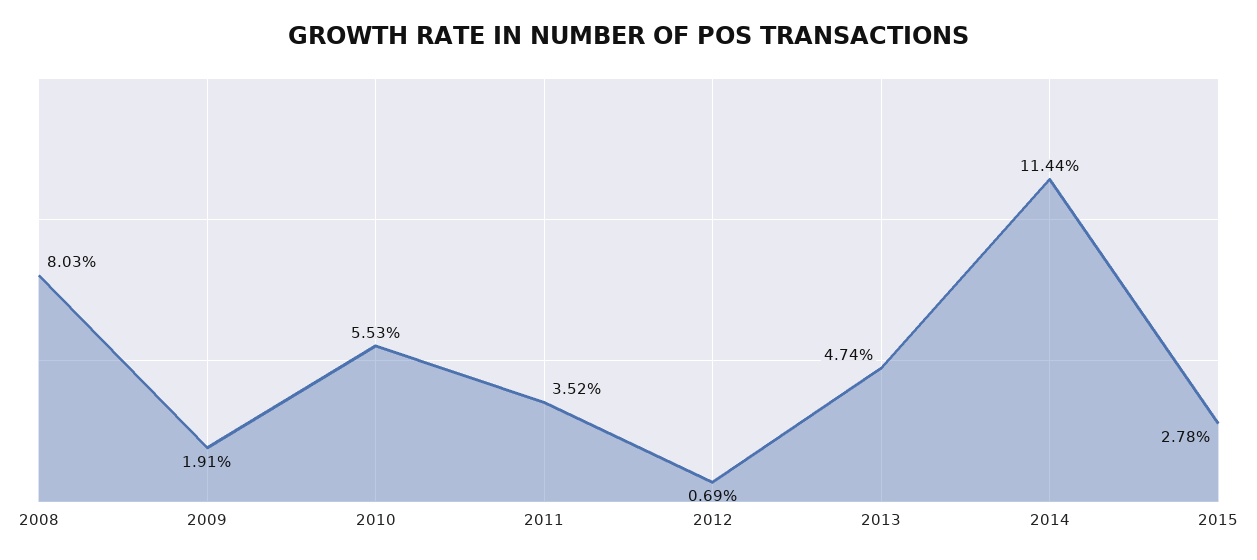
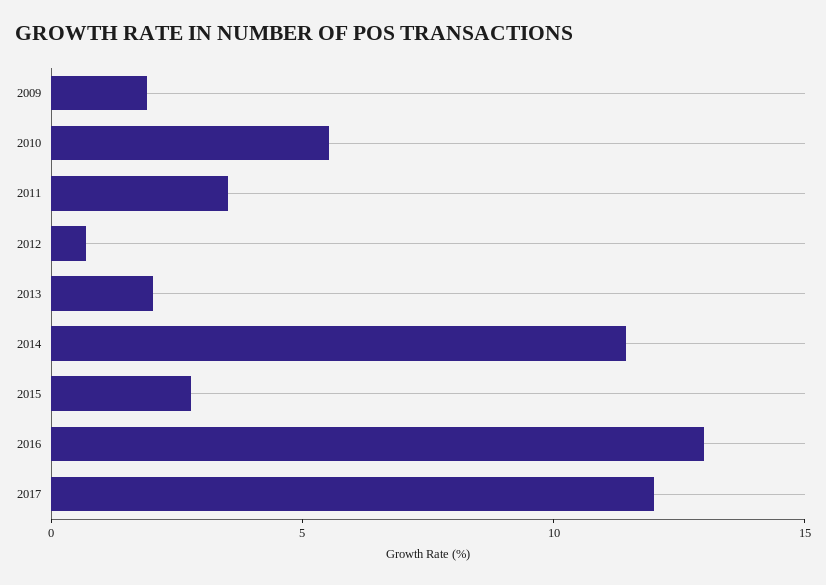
2008: 8.03 -> none
2013: 4.74 -> 2
2016: none -> 13
2017: none -> 12

